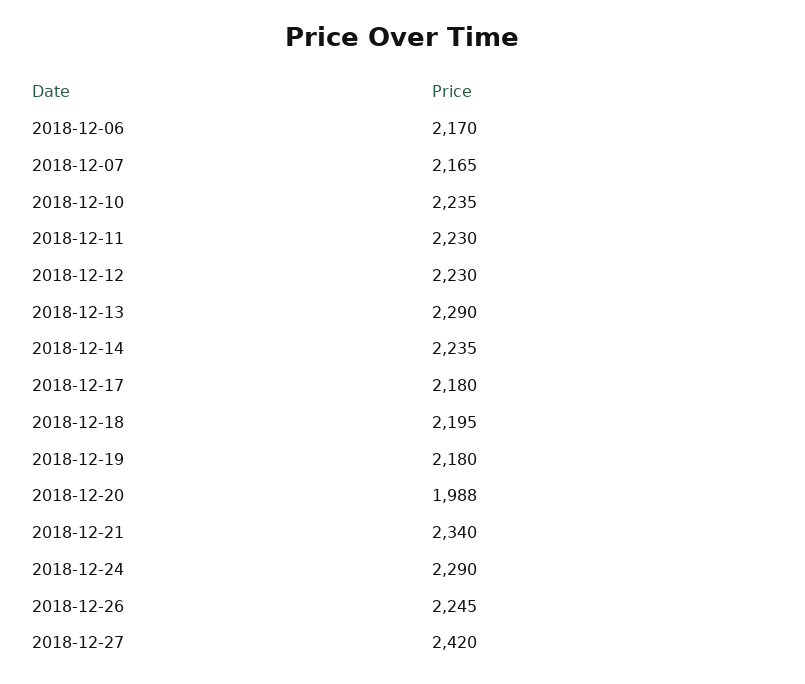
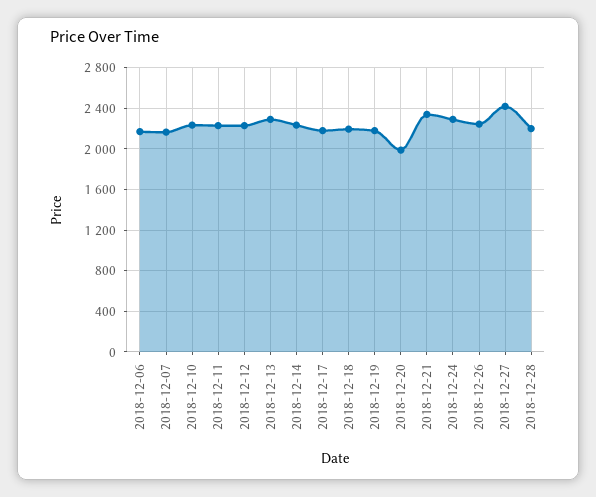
2018-12-28: none -> 2200

